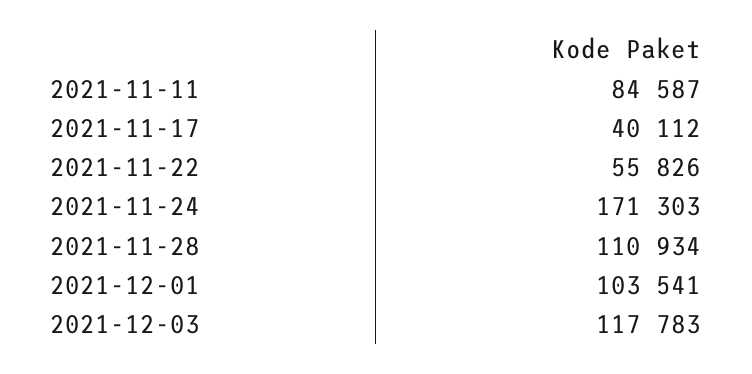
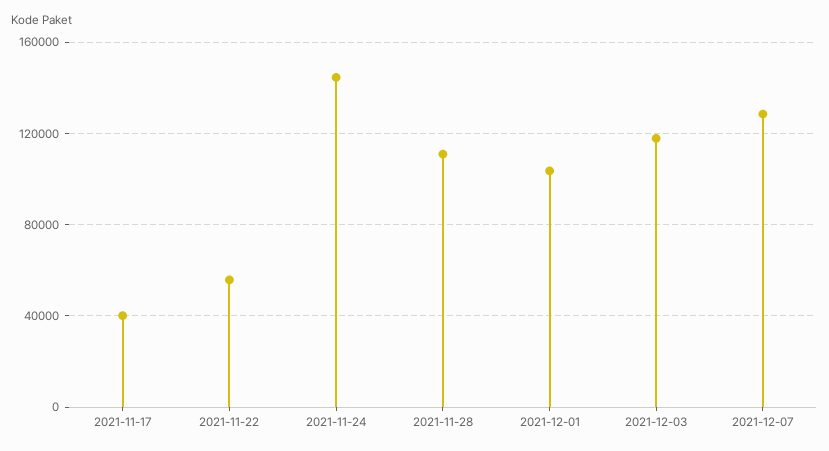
2021-11-11: 84587 -> none
2021-11-24: 171303 -> 145000
2021-12-07: none -> 130000

